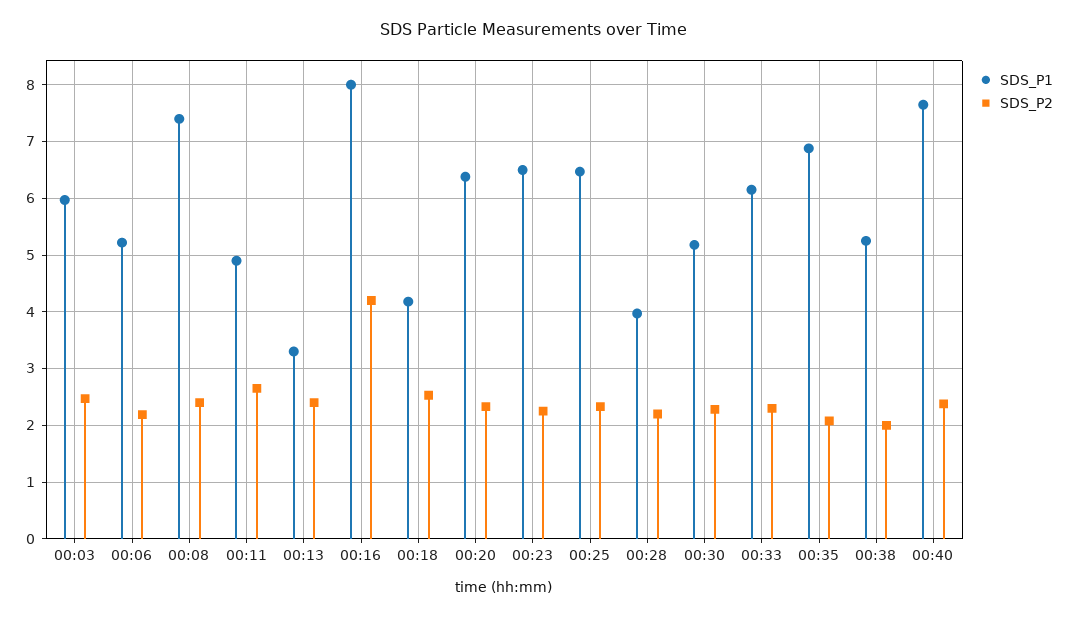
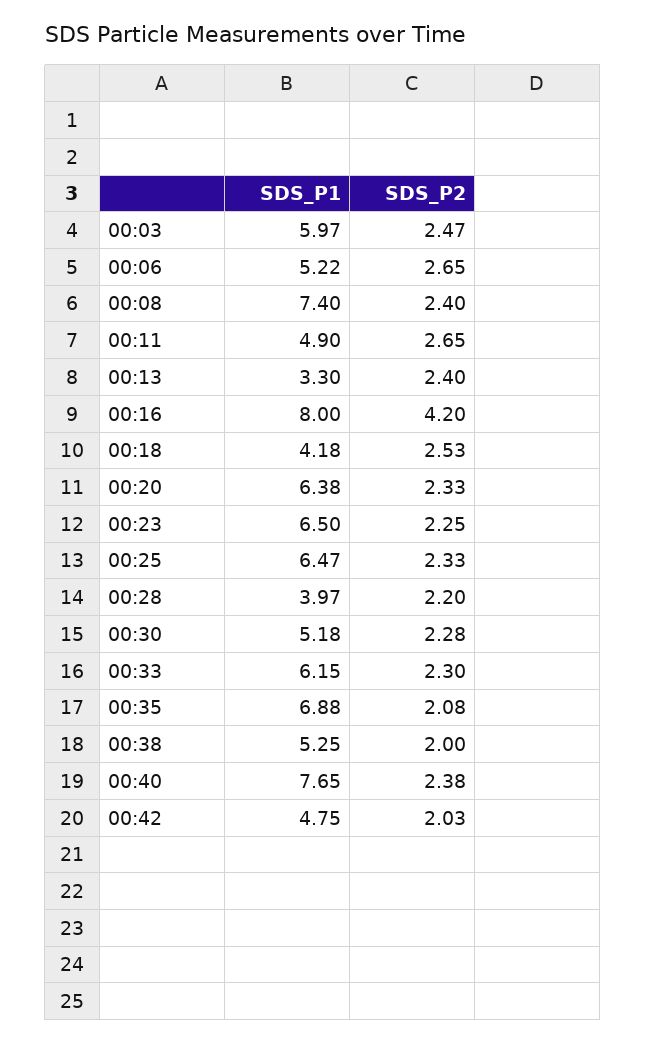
SDS_P2, 00:06: 2.2 -> 2.65
SDS_P1, 00:42: none -> 4.75
SDS_P2, 00:42: none -> 2.03

